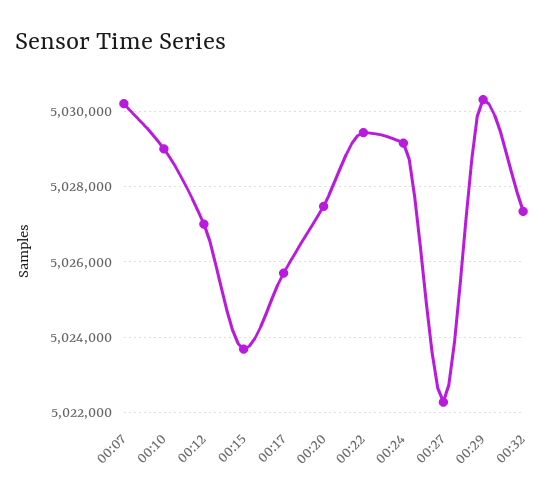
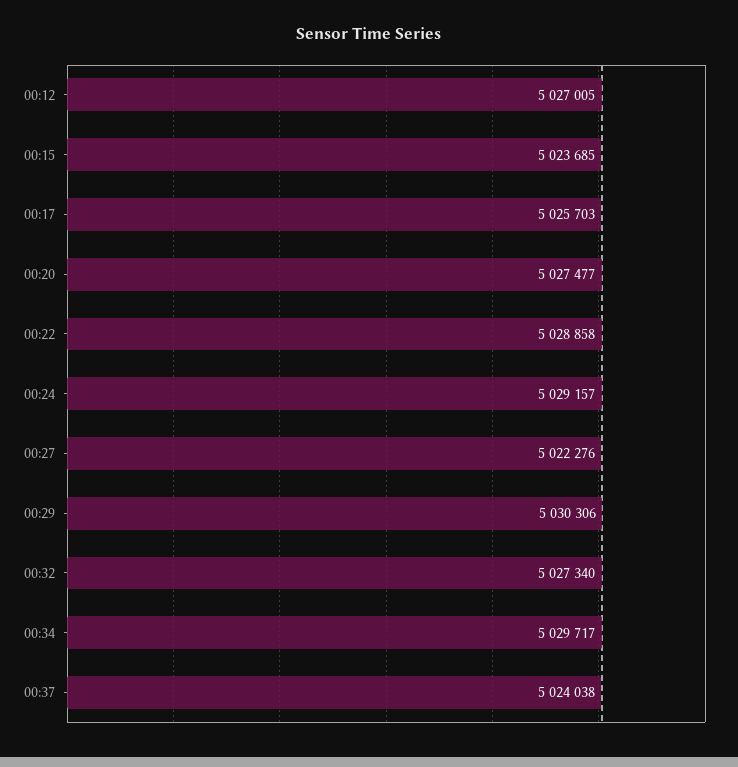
00:07: 5030200 -> none
00:10: 5029000 -> none
00:22: 5029400 -> 5028858
00:34: none -> 5029717
00:37: none -> 5024038

